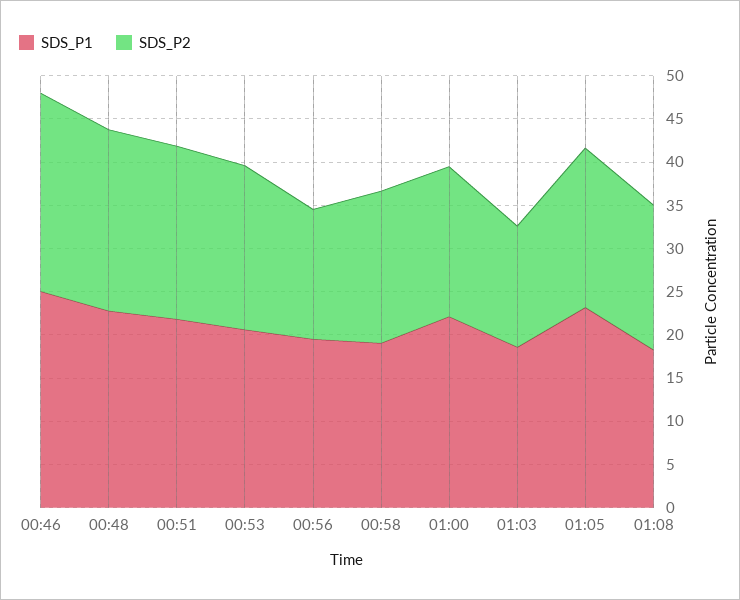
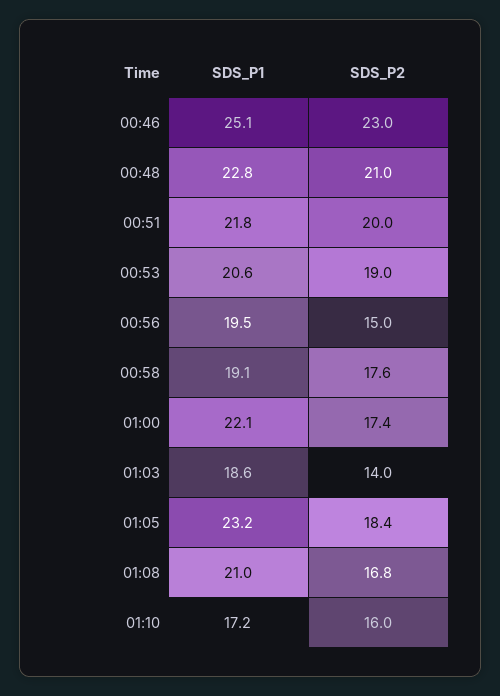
SDS_P1, 01:08: 18 -> 21
SDS_P1, 01:10: none -> 17.2
SDS_P2, 01:10: none -> 16

